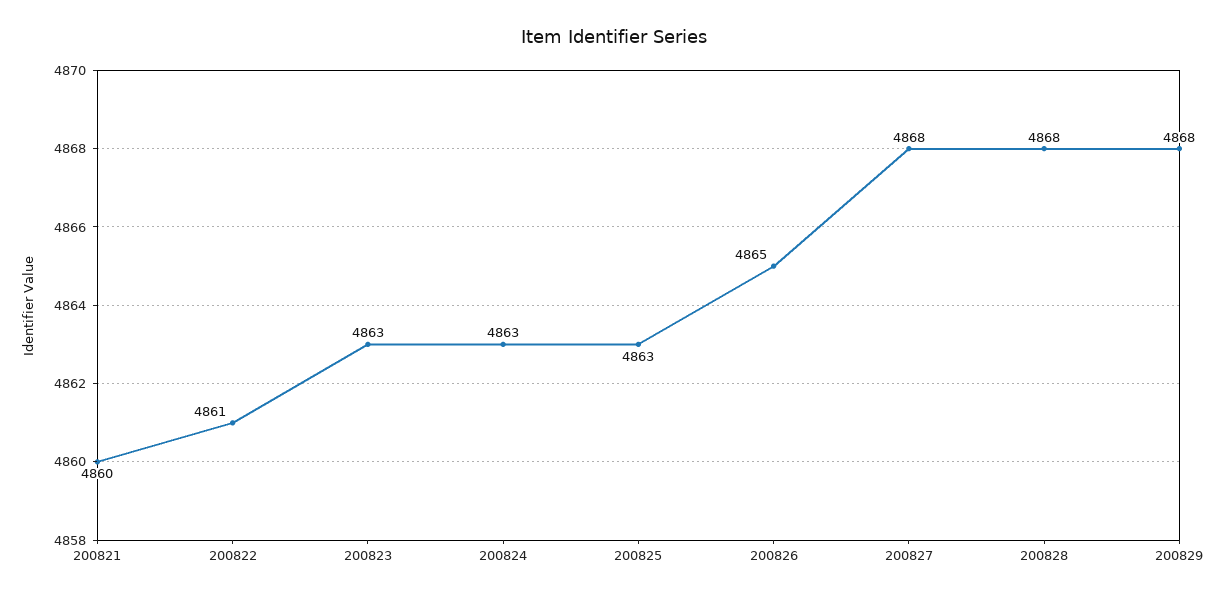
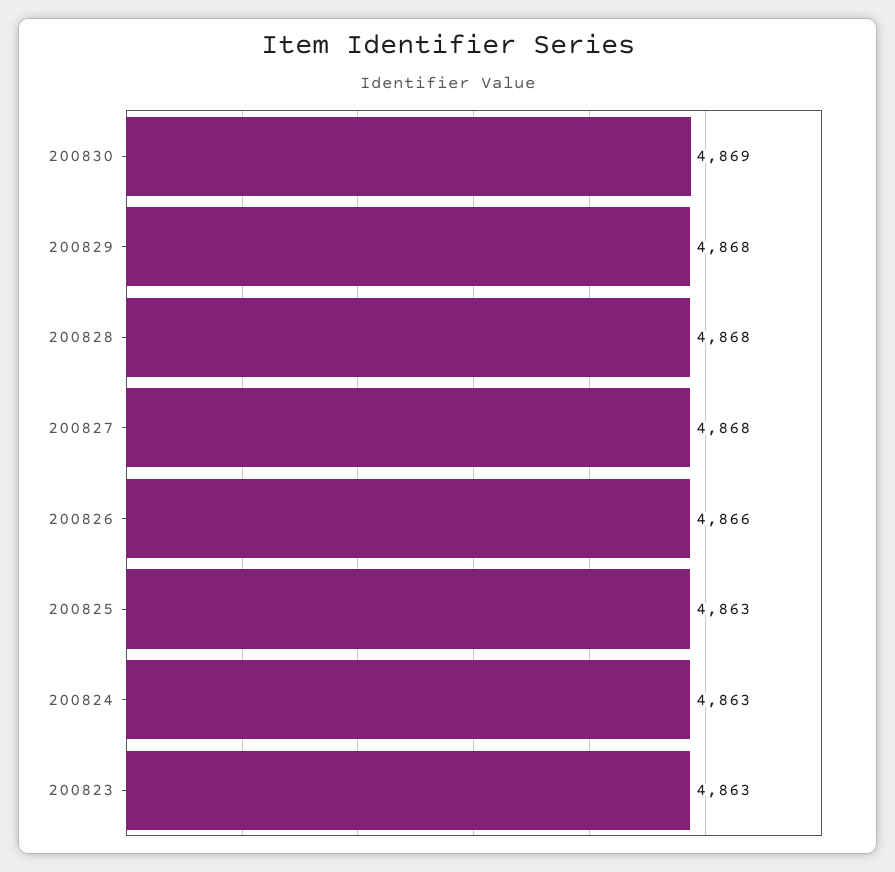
200821: 4860 -> none
200822: 4861 -> none
200826: 4865 -> 4866
200830: none -> 4869

